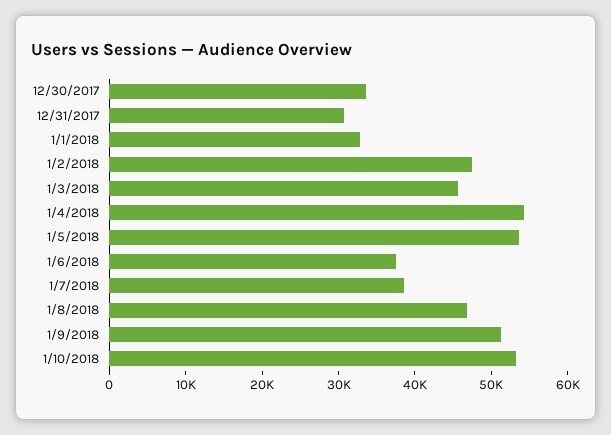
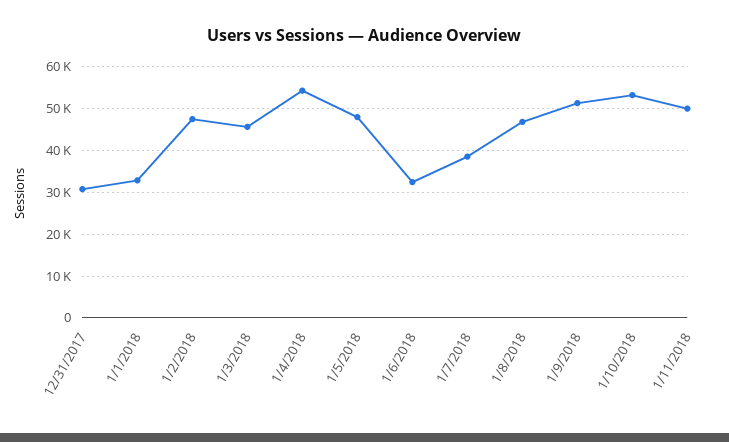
12/30/2017: 34000 -> none
1/5/2018: 54000 -> 48000
1/6/2018: 38000 -> 32000
1/11/2018: none -> 50000

